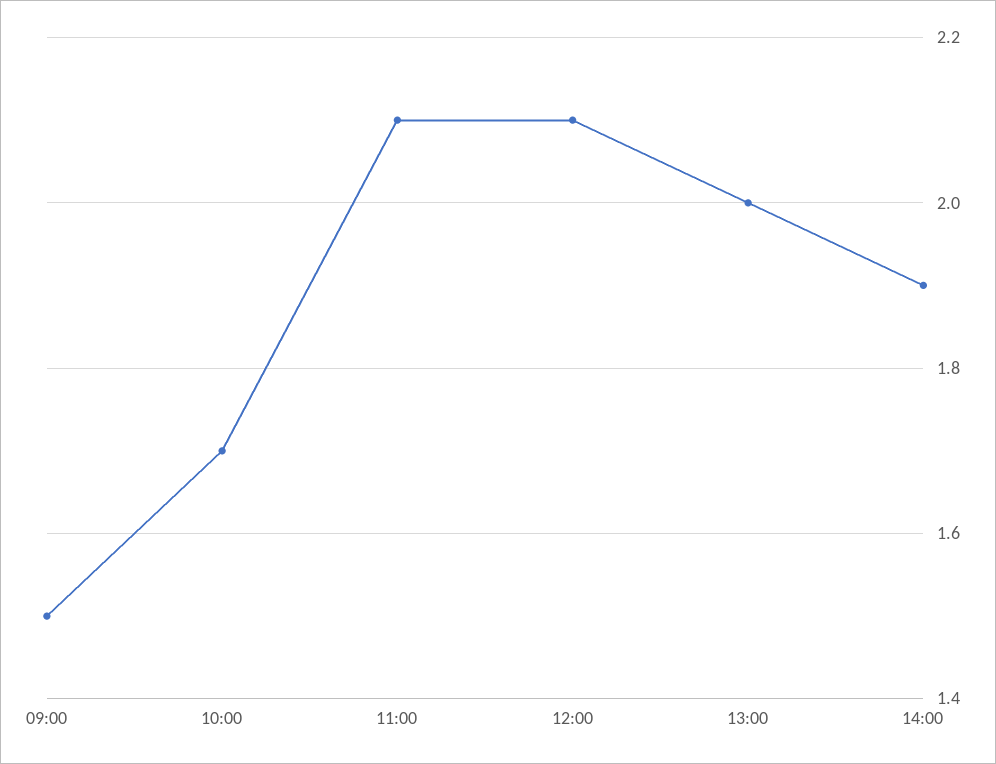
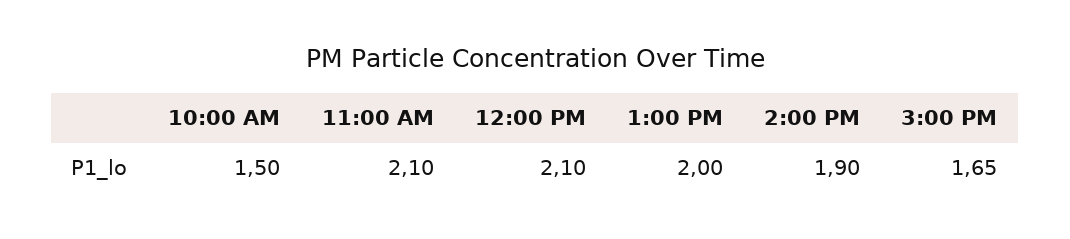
09:00: 1.5 -> none
10:00: 1.7 -> 1.5
3:00 PM: none -> 1.65

